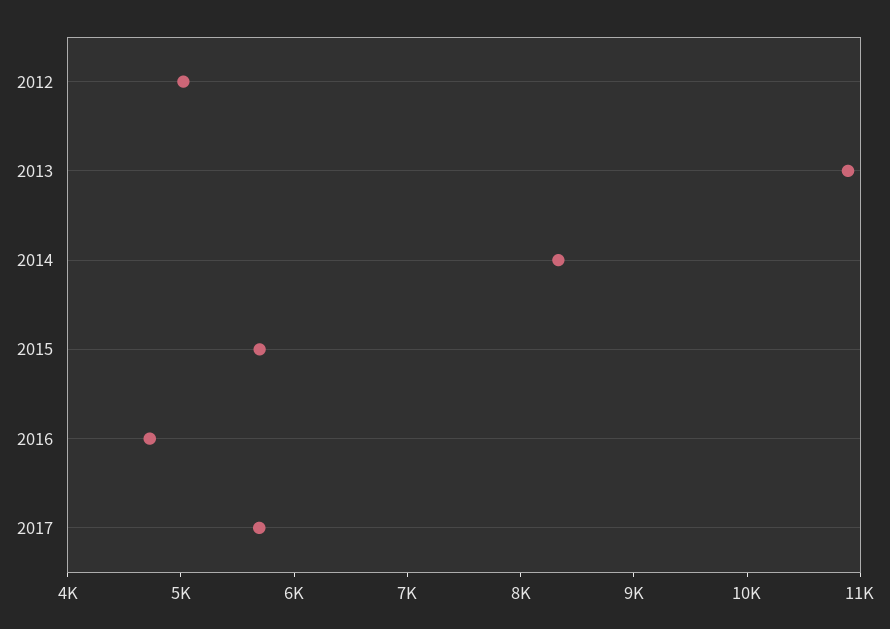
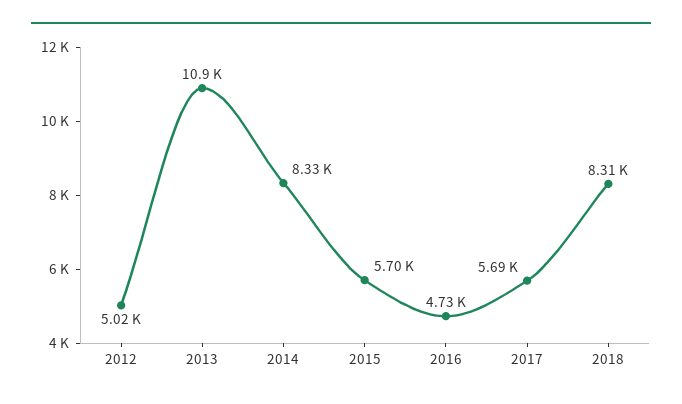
2018: none -> 8310

